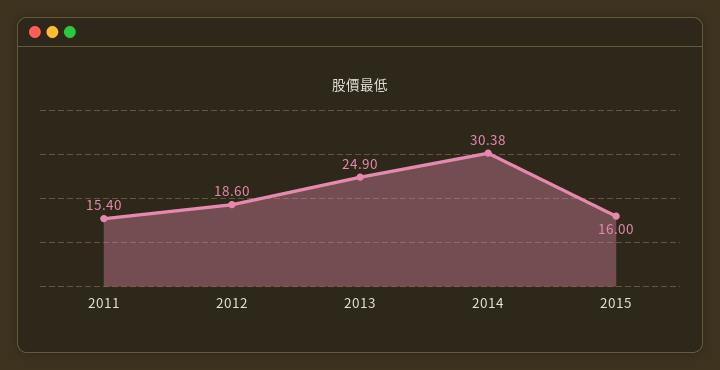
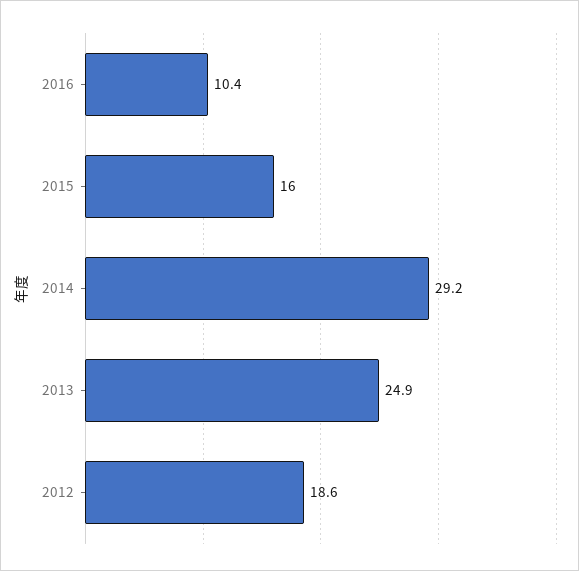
2011: 15.4 -> none
2014: 30.38 -> 29.2
2016: none -> 10.4

